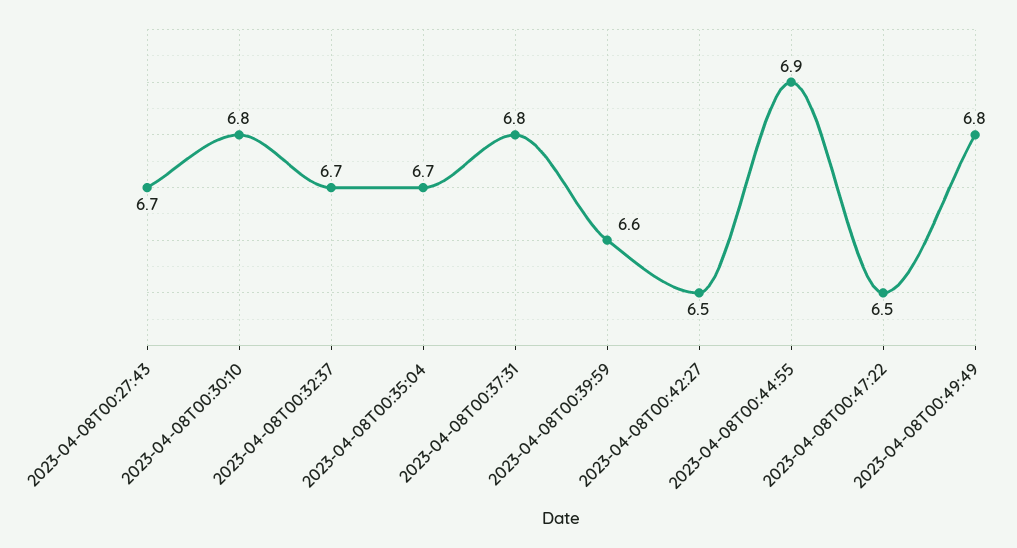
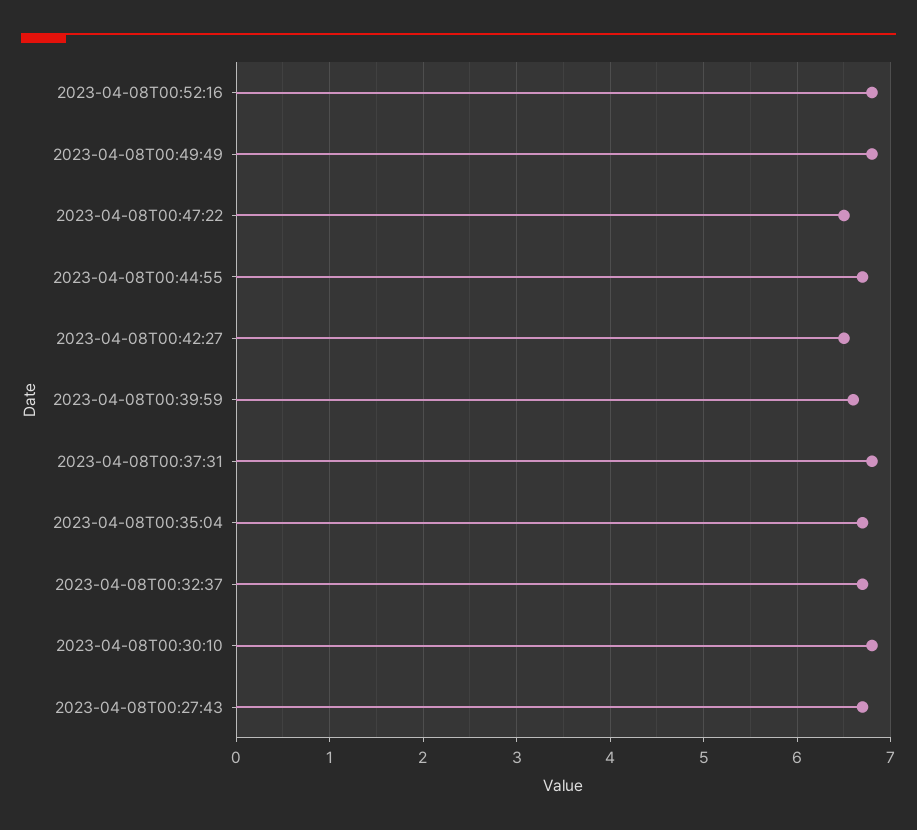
2023-04-08T00:44:55: 6.9 -> 6.7
2023-04-08T00:52:16: none -> 6.8

